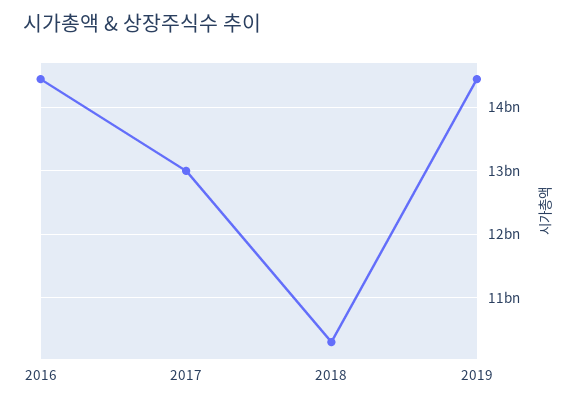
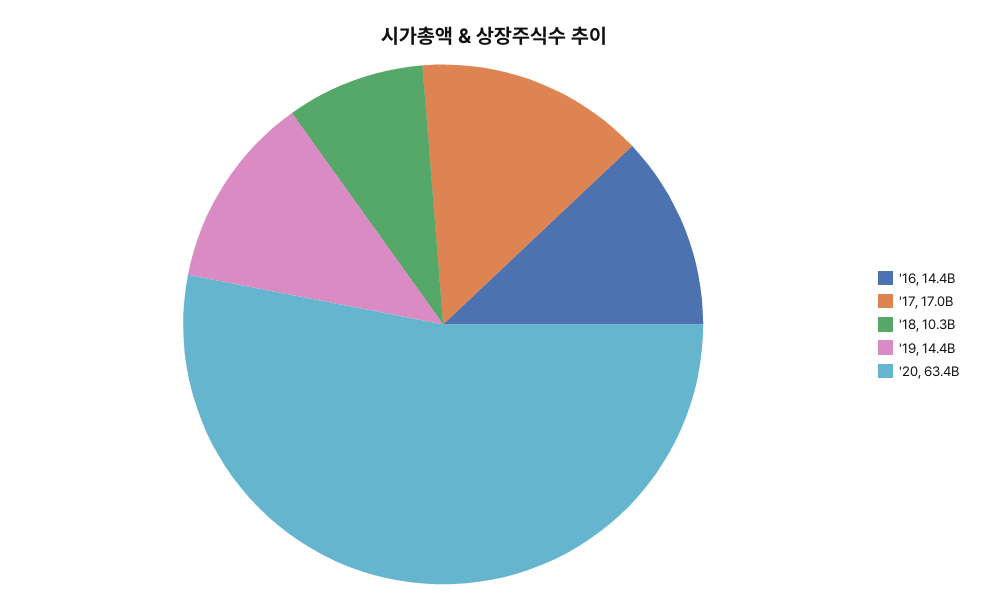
2017: 13000000000 -> 17000000000
'20: none -> 63400000000

